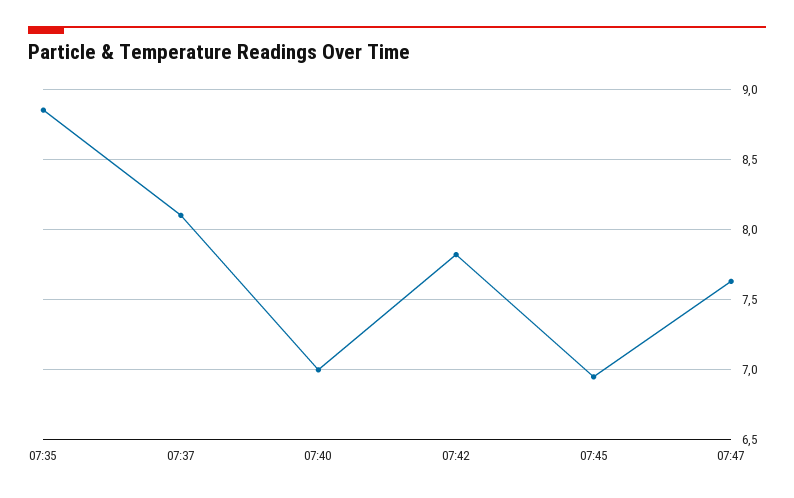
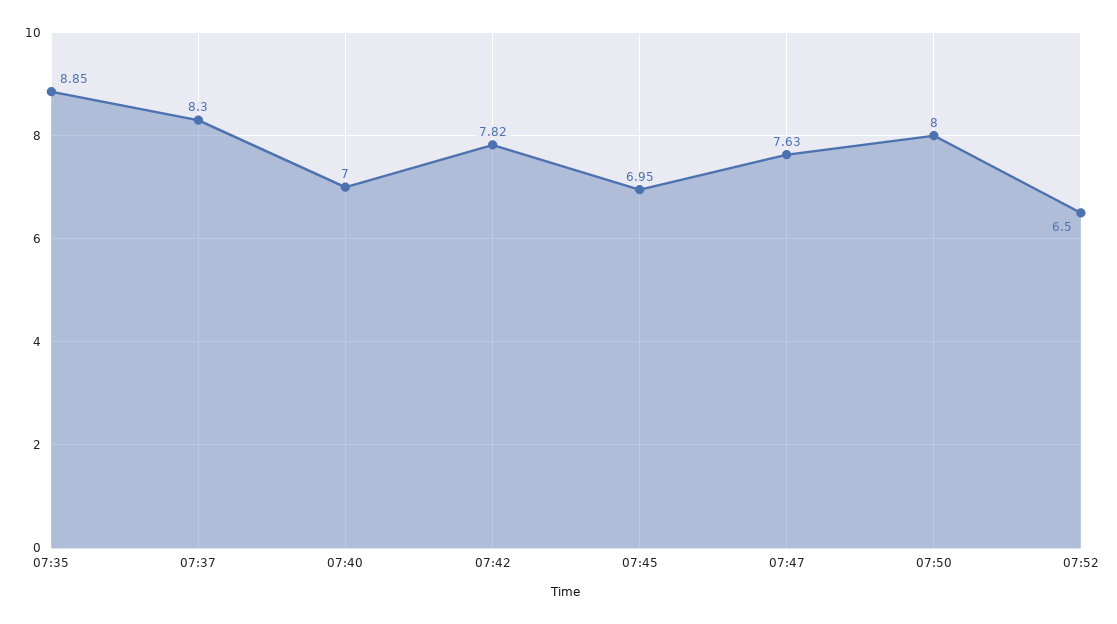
07:37: 8.1 -> 8.3
07:50: none -> 8
07:52: none -> 6.5

